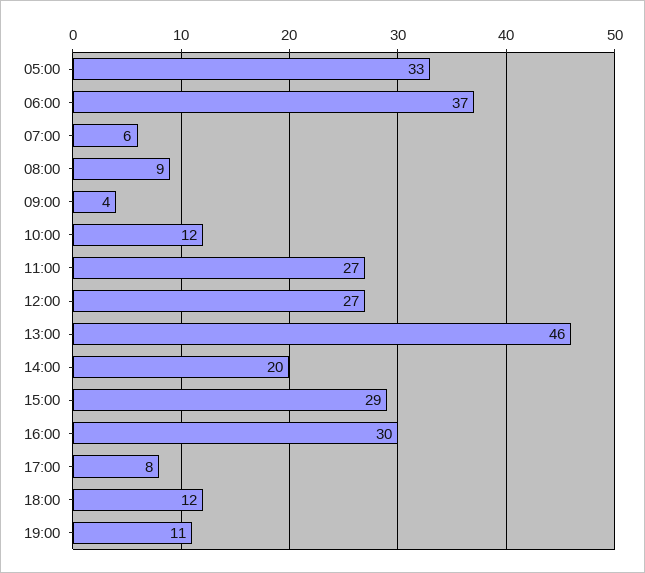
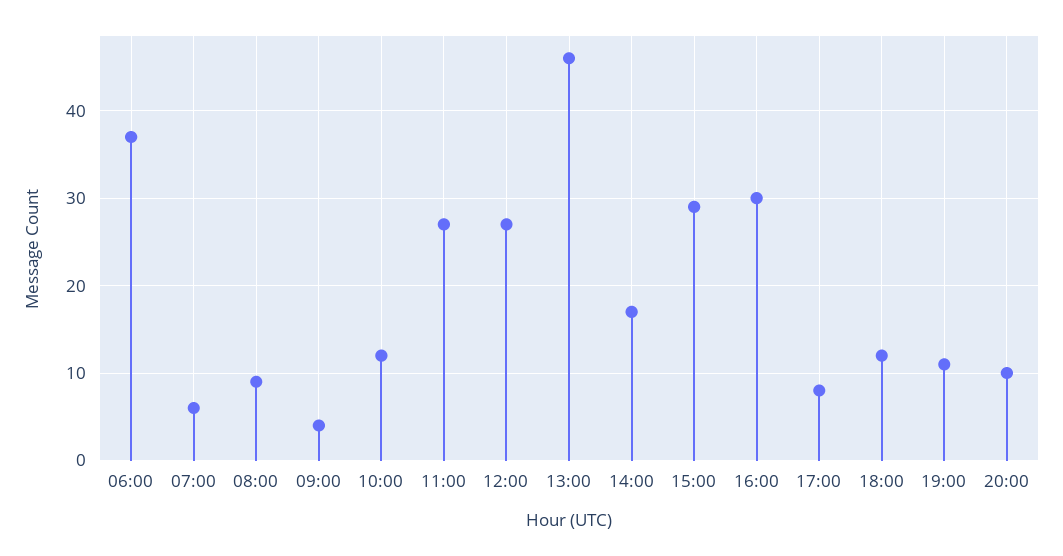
05:00: 33 -> none
14:00: 20 -> 17
20:00: none -> 10

